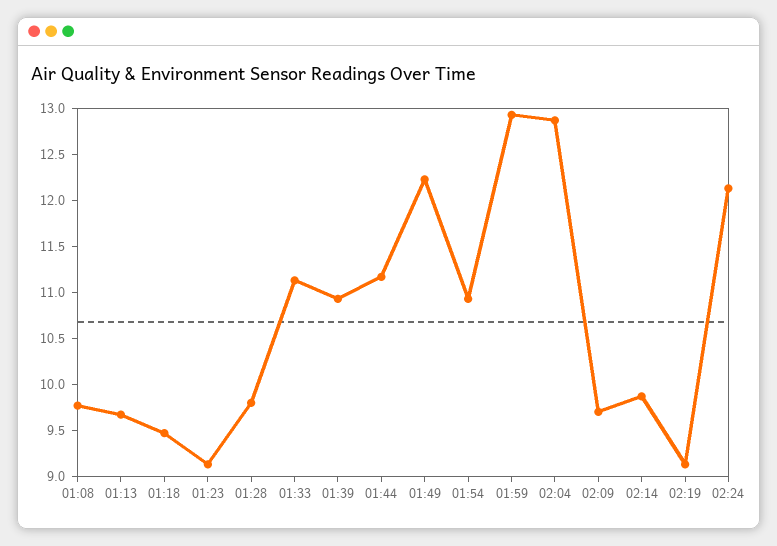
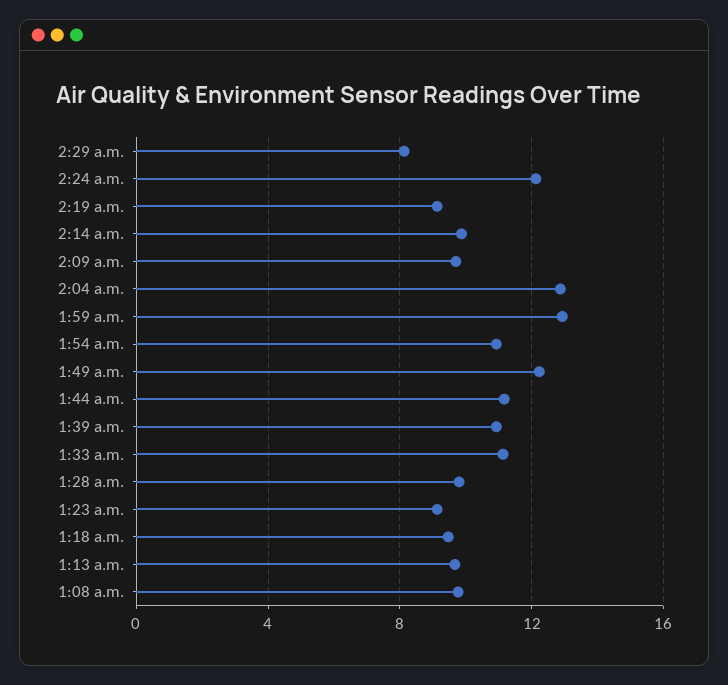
2:29 a.m.: none -> 8

